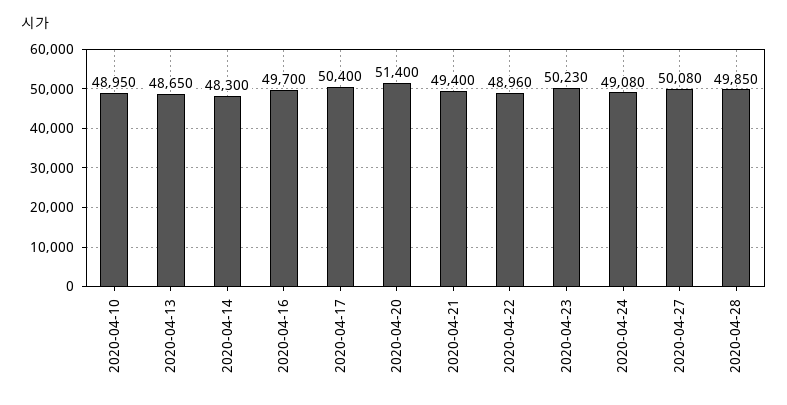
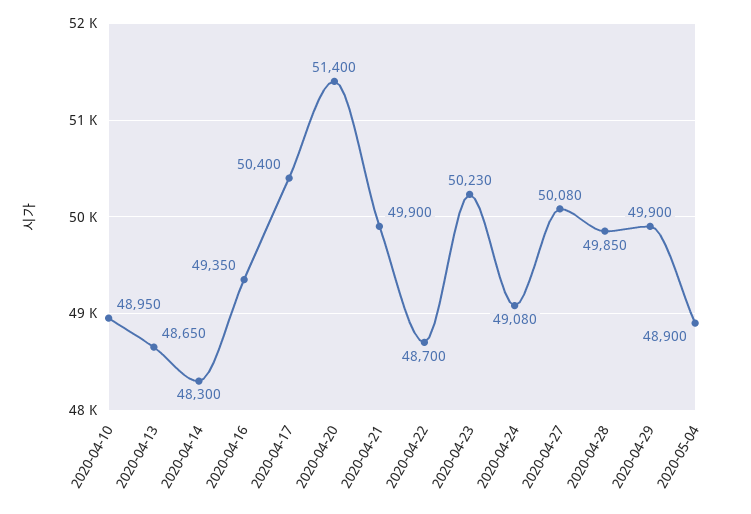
2020-04-16: 49700 -> 49350
2020-04-21: 49400 -> 49900
2020-04-22: 48960 -> 48700
2020-04-29: none -> 49900
2020-05-04: none -> 48900

